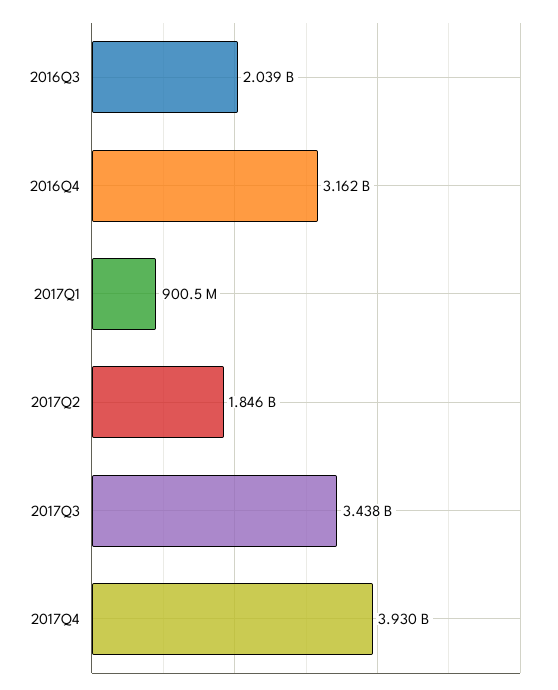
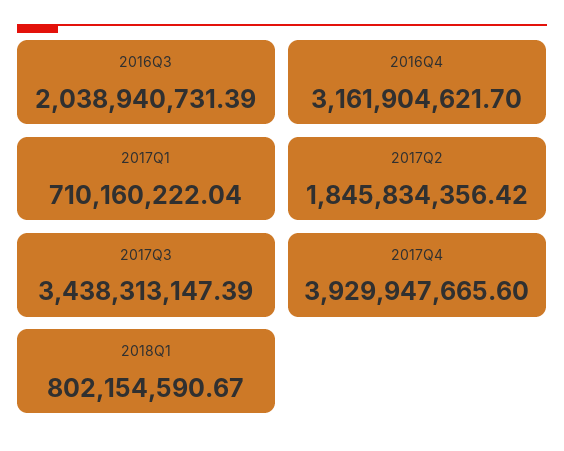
2017Q1: 900500000 -> 710160222.04
2018Q1: none -> 802154590.67

